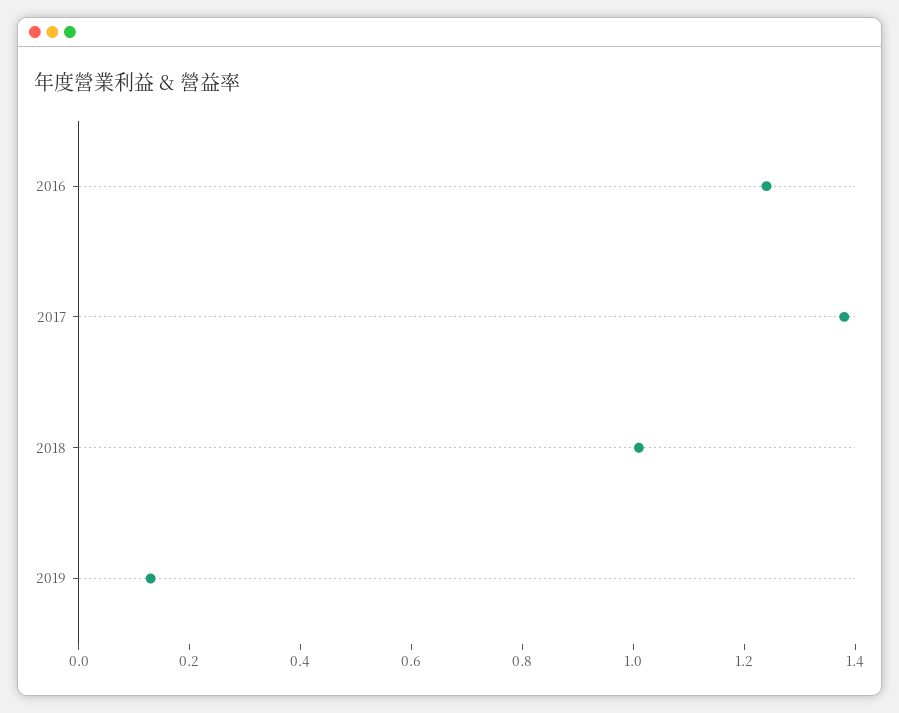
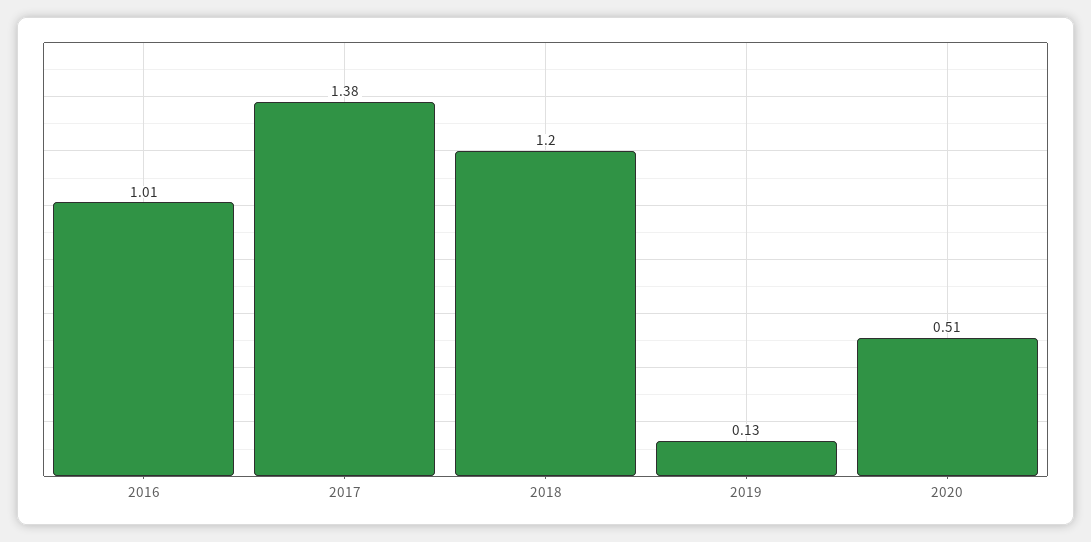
2016: 1.25 -> 1.01
2018: 1 -> 1.2
2020: none -> 0.51

